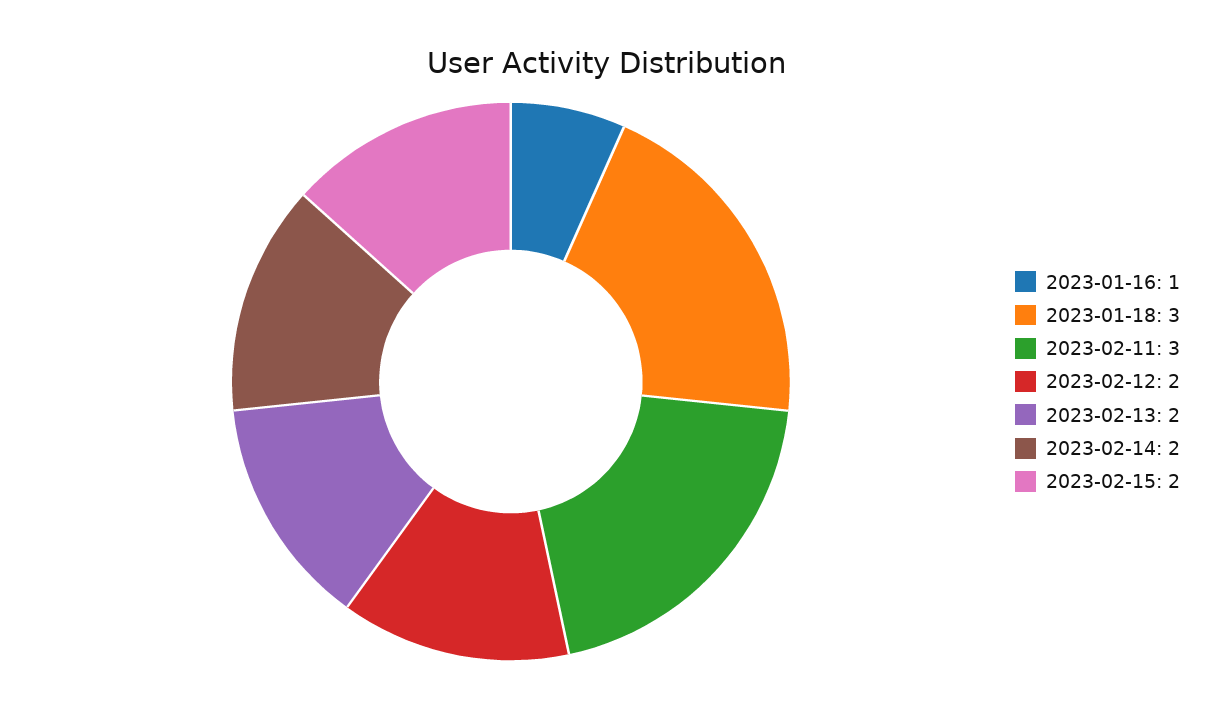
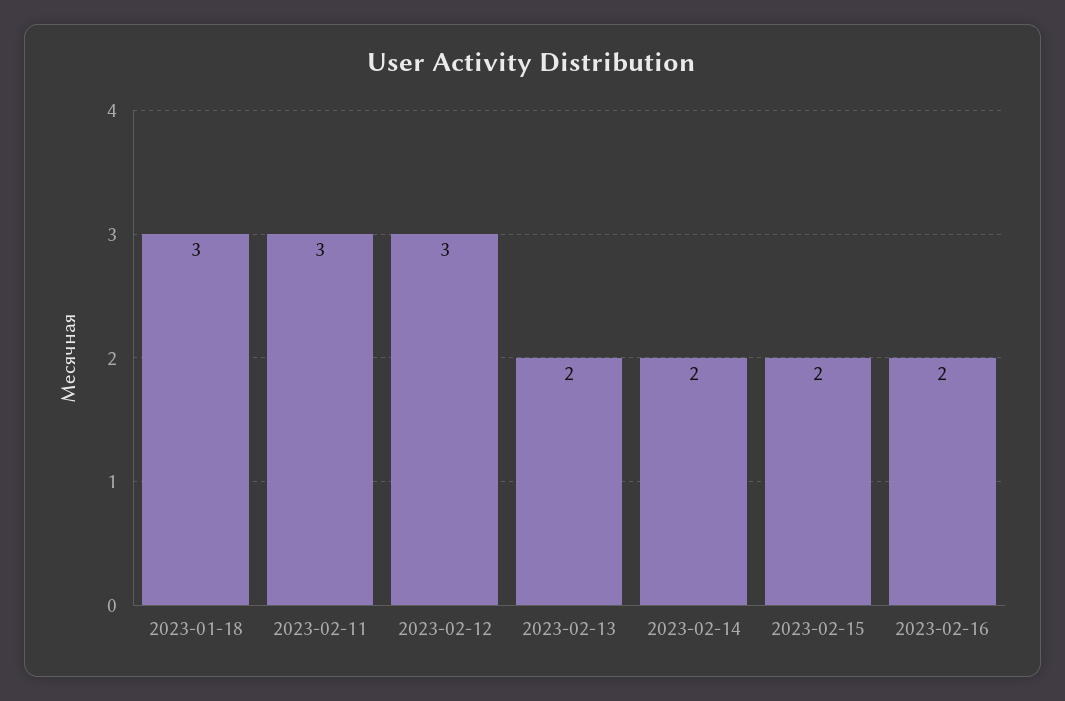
2023-01-16: 1 -> none
2023-02-12: 2 -> 3
2023-02-16: none -> 2

